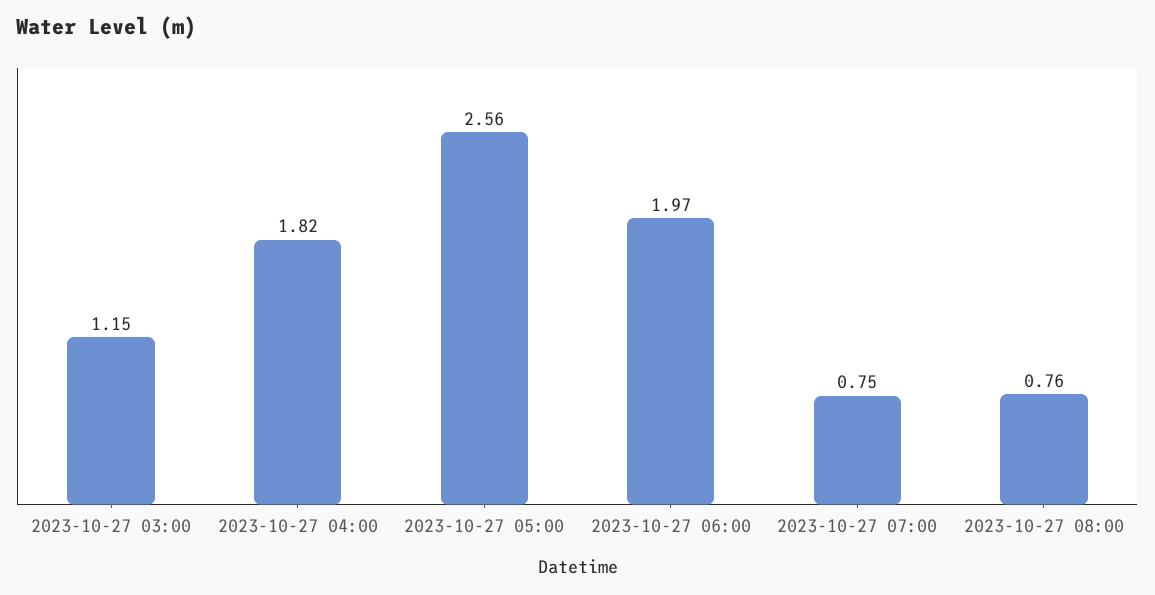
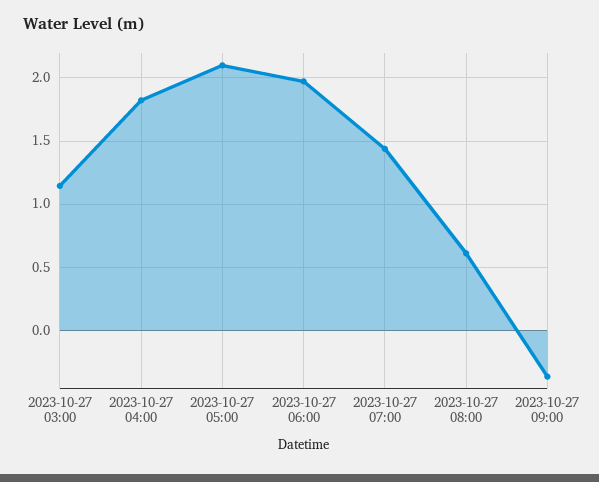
2023-10-27 05:00: 2.56 -> 2.1
2023-10-27 07:00: 0.75 -> 1.45
2023-10-27 08:00: 0.76 -> 0.6
2023-10-27 09:00: none -> -0.35

